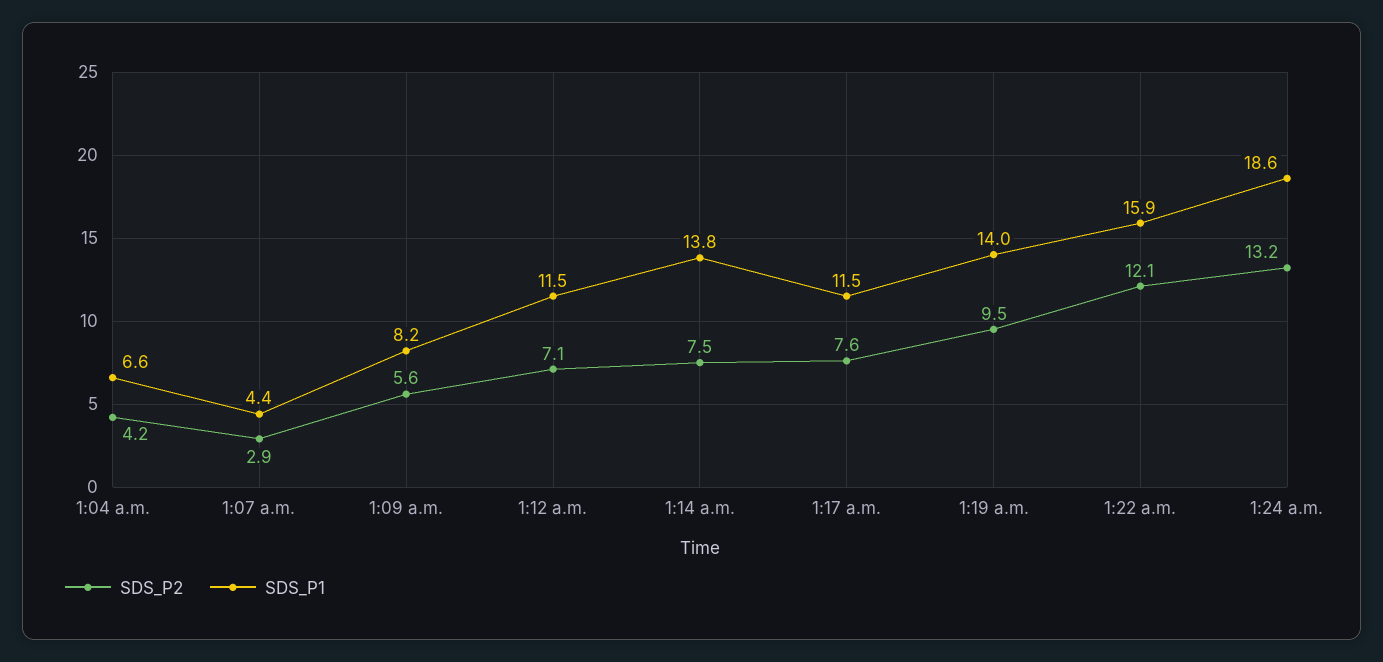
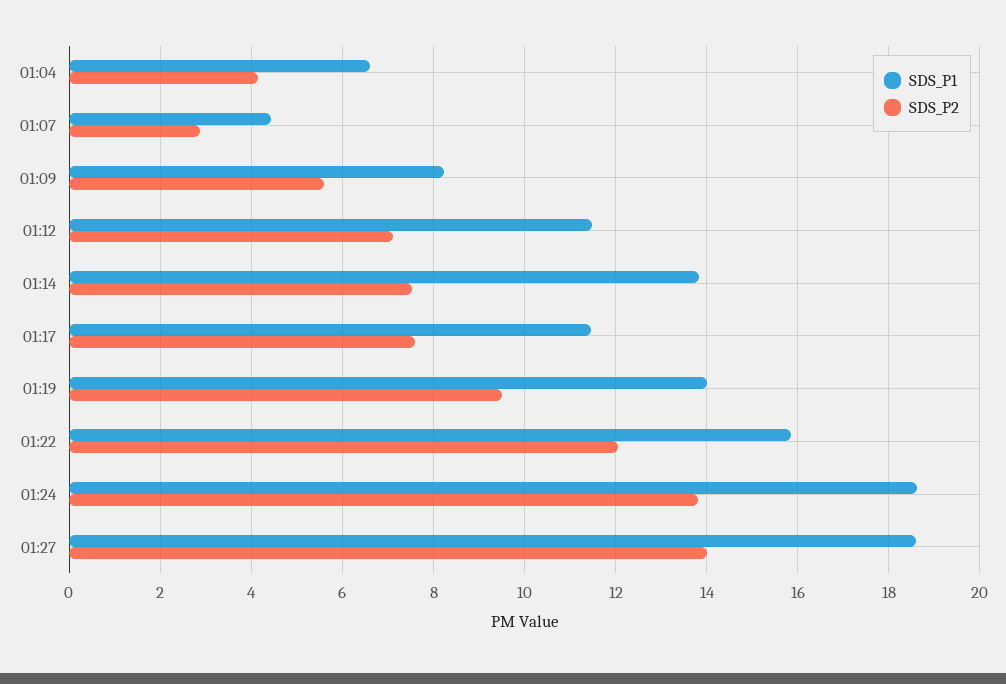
SDS_P2, 1:24 a.m.: 13.2 -> 13.8
SDS_P1, 01:27: none -> 18.6
SDS_P2, 01:27: none -> 14

